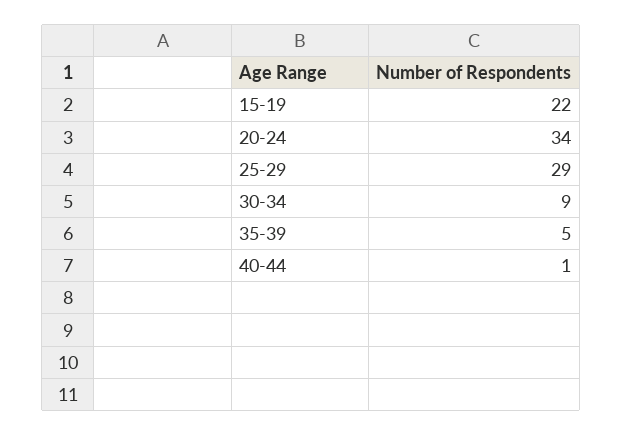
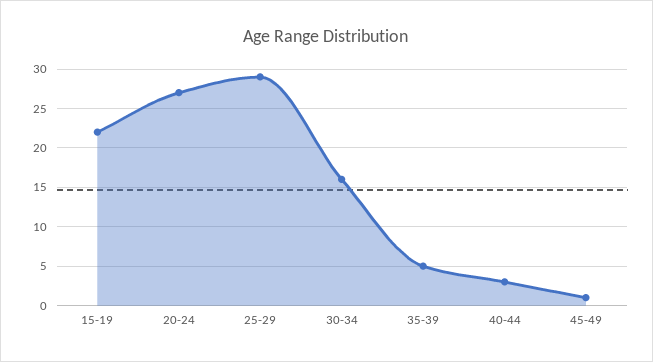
20-24: 34 -> 27
30-34: 9 -> 16
40-44: 1 -> 3
45-49: none -> 1

